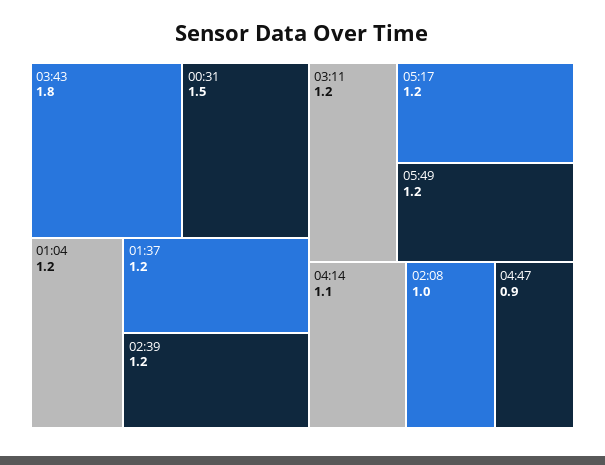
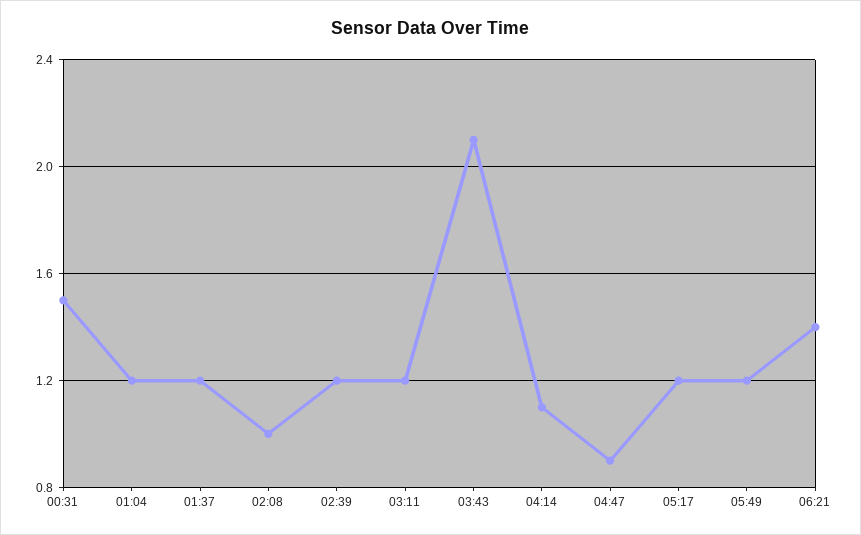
03:43: 1.8 -> 2.1
06:21: none -> 1.4

